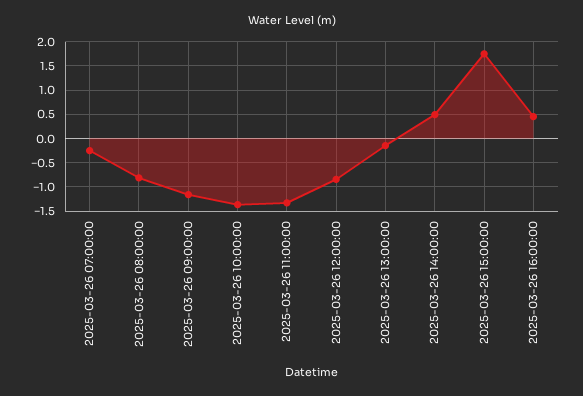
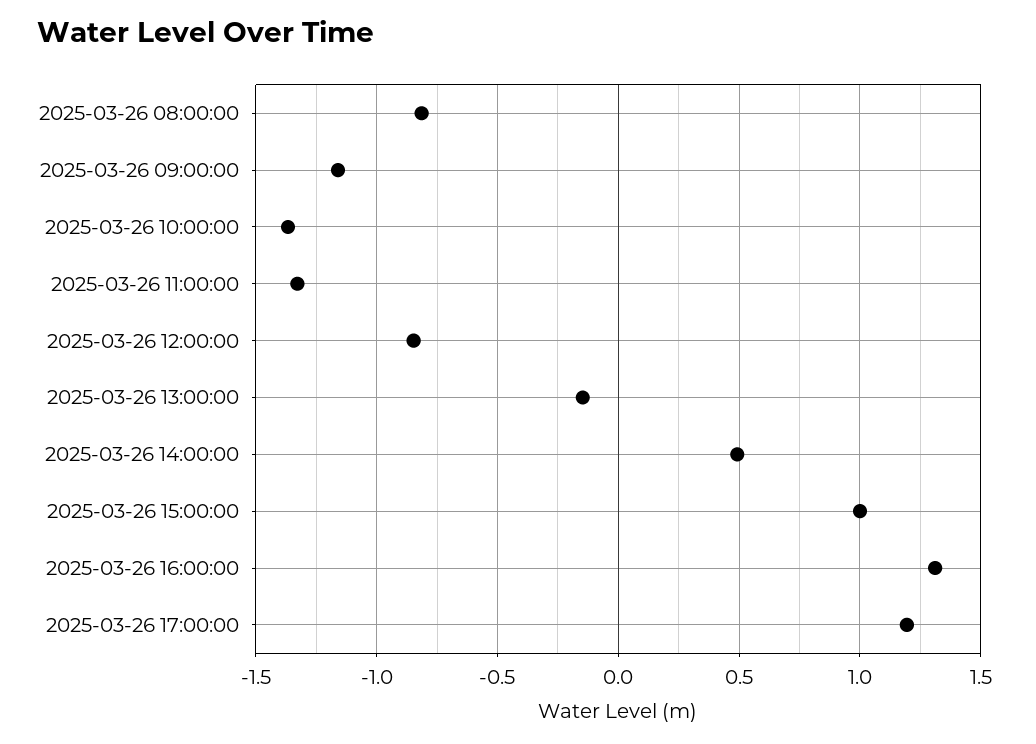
2025-03-26 07:00:00: -0.25 -> none
2025-03-26 15:00:00: 1.75 -> 1
2025-03-26 16:00:00: 0.5 -> 1.3
2025-03-26 17:00:00: none -> 1.2

